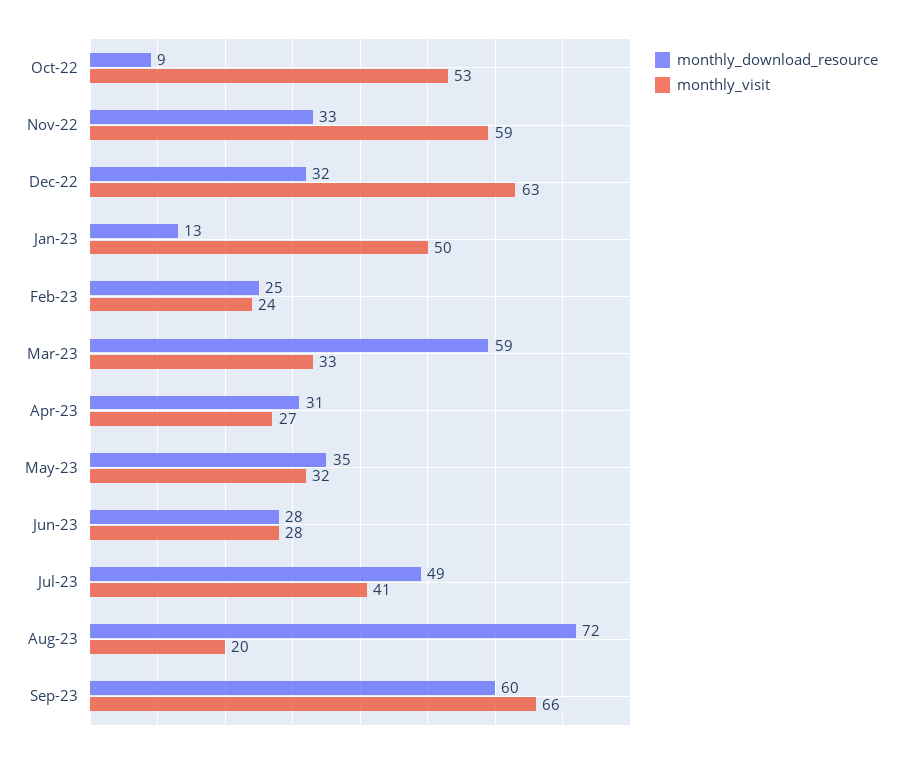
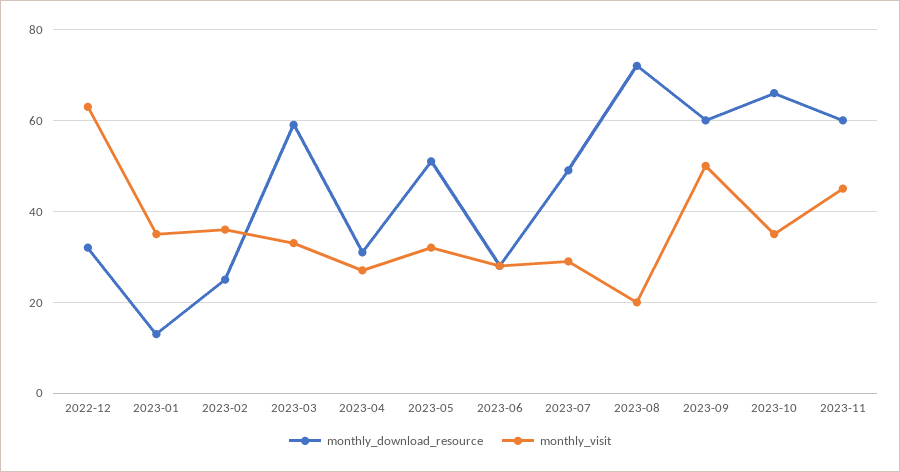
monthly_download_resource, Oct-22: 9 -> none
monthly_visit, Oct-22: 53 -> none
monthly_download_resource, Nov-22: 33 -> none
monthly_visit, Nov-22: 59 -> none
monthly_visit, Jan-23: 50 -> 35
monthly_visit, Feb-23: 24 -> 35
monthly_download_resource, May-23: 35 -> 50
monthly_visit, Jul-23: 41 -> 30
monthly_visit, Sep-23: 66 -> 50
monthly_download_resource, 2023-10: none -> 65
monthly_visit, 2023-10: none -> 35
monthly_download_resource, 2023-11: none -> 60
monthly_visit, 2023-11: none -> 45

